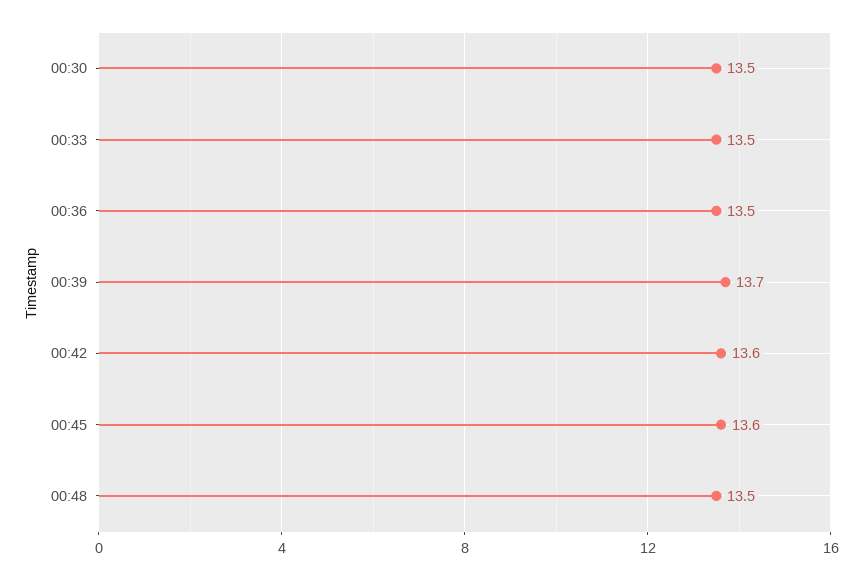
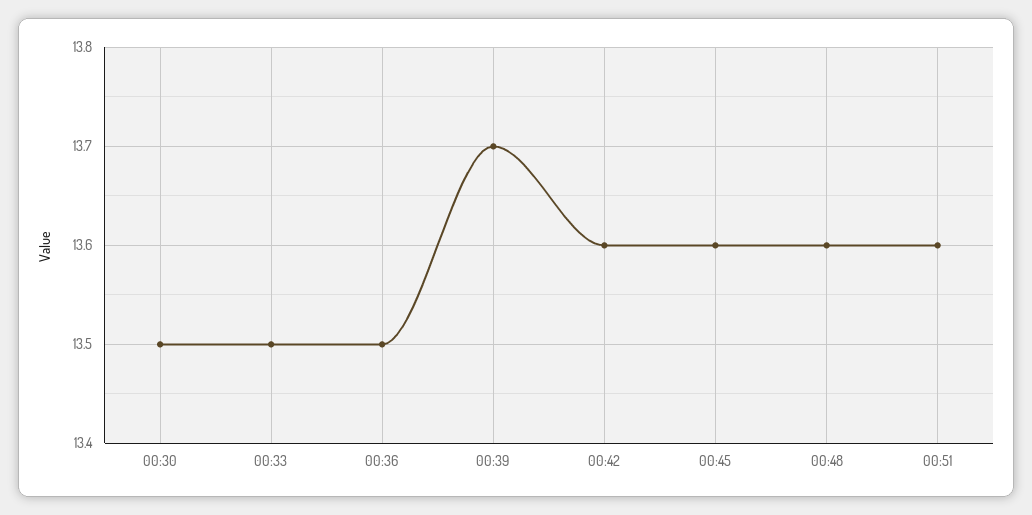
00:48: 13.5 -> 13.6
00:51: none -> 13.6

